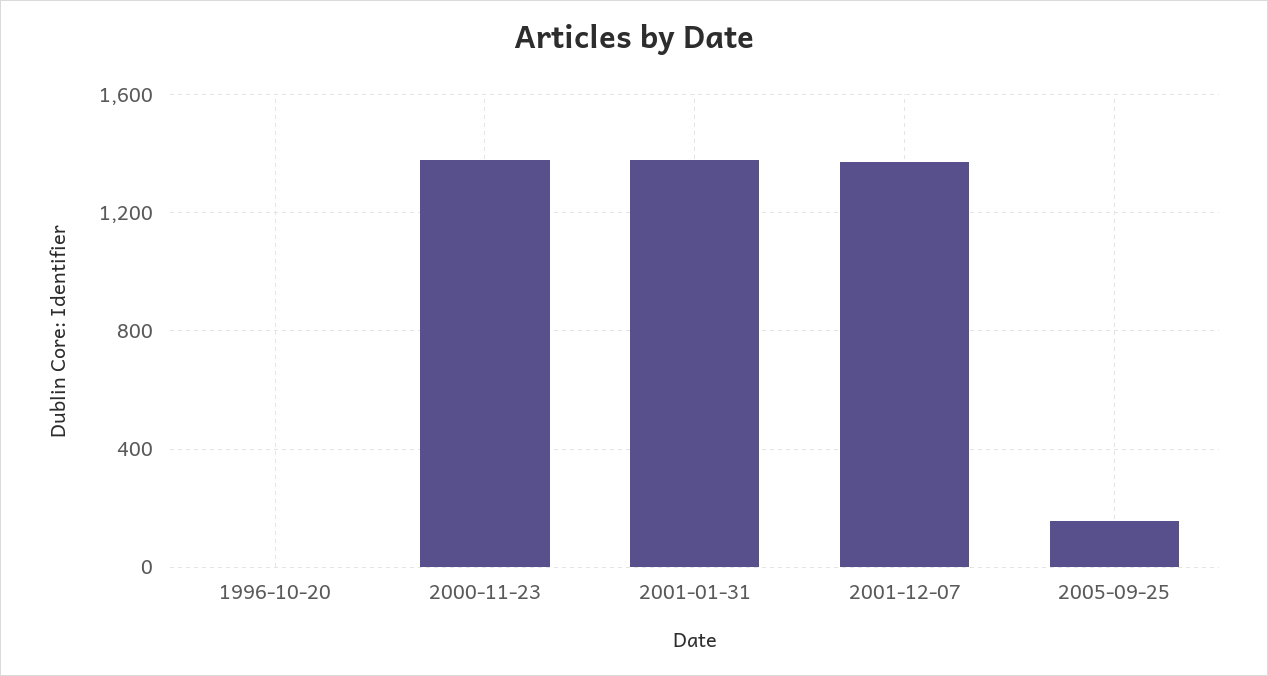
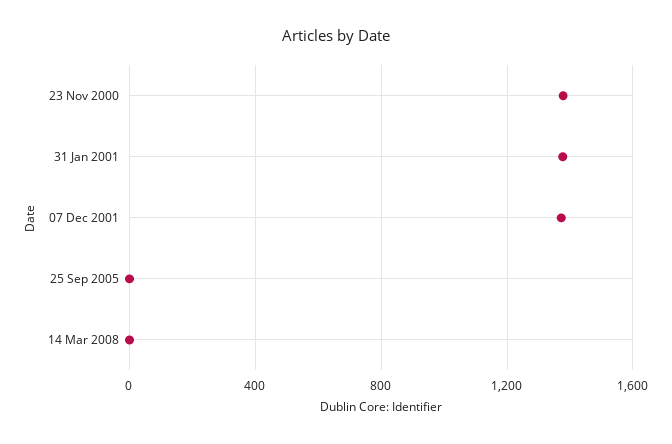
1996-10-20: 0 -> none
2005-09-25: 150 -> 0
14 Mar 2008: none -> 0

